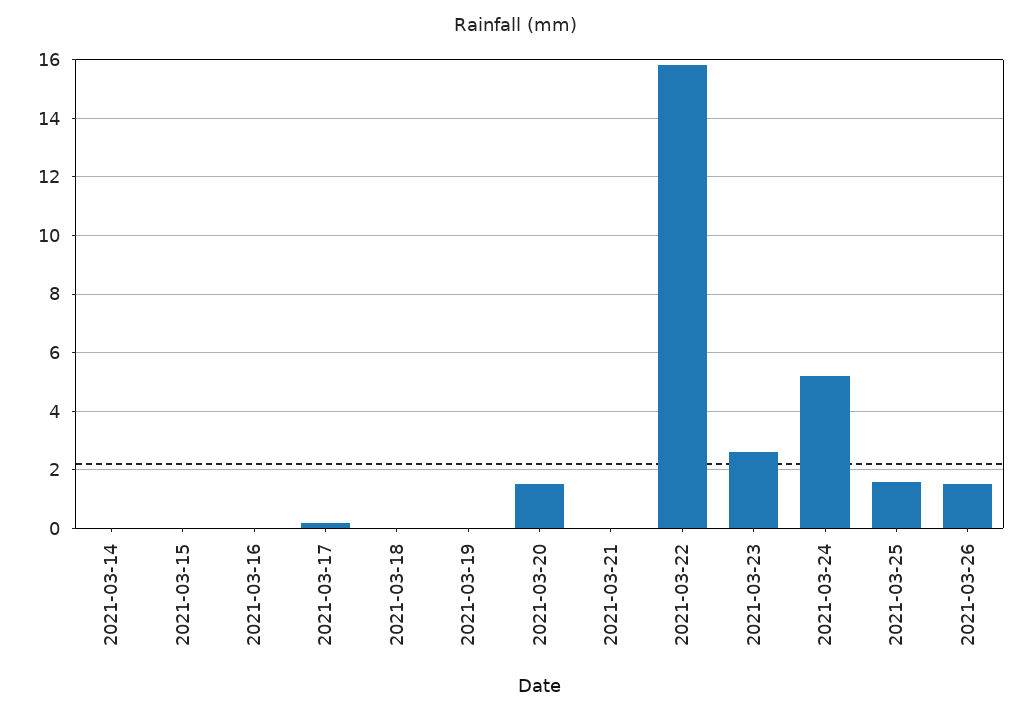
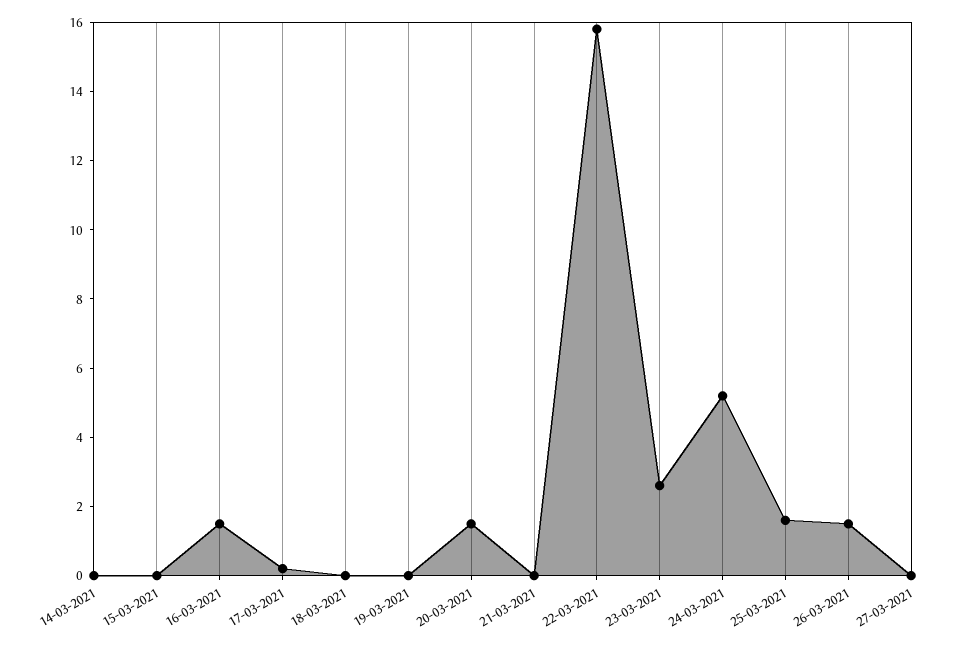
2021-03-16: 0 -> 1.5
27-03-2021: none -> 0

